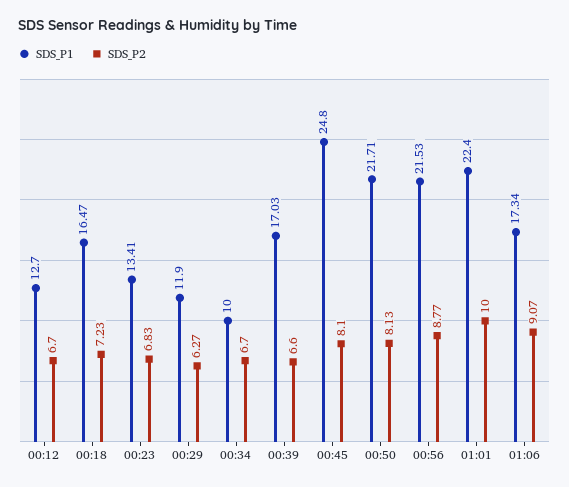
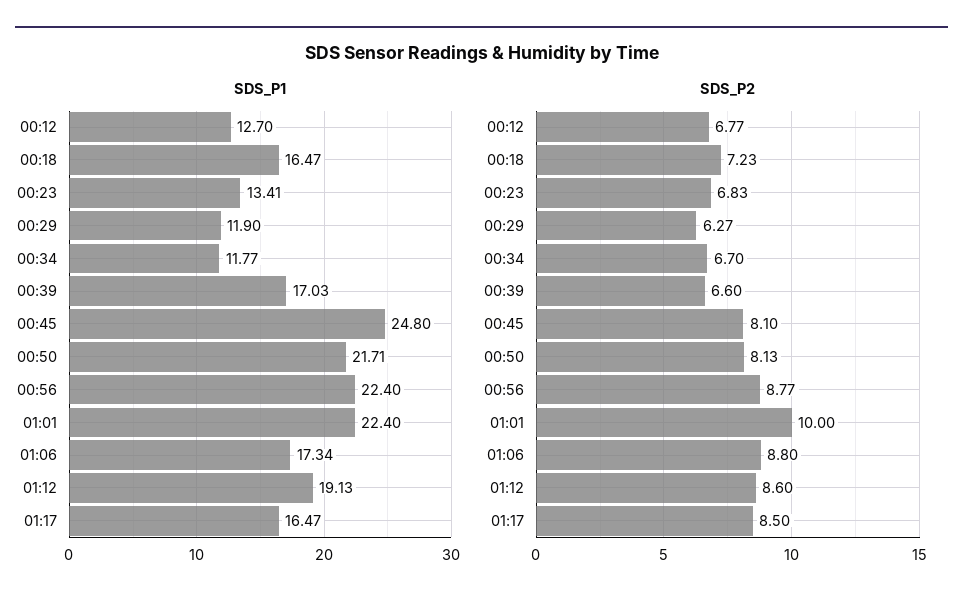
SDS_P2, 00:12: 6.7 -> 6.77
SDS_P1, 00:34: 10 -> 11.77
SDS_P1, 00:56: 21.53 -> 22.4
SDS_P2, 01:06: 9.07 -> 8.8
SDS_P1, 01:12: none -> 19.13
SDS_P1, 01:17: none -> 16.47
SDS_P2, 01:12: none -> 8.6
SDS_P2, 01:17: none -> 8.5

